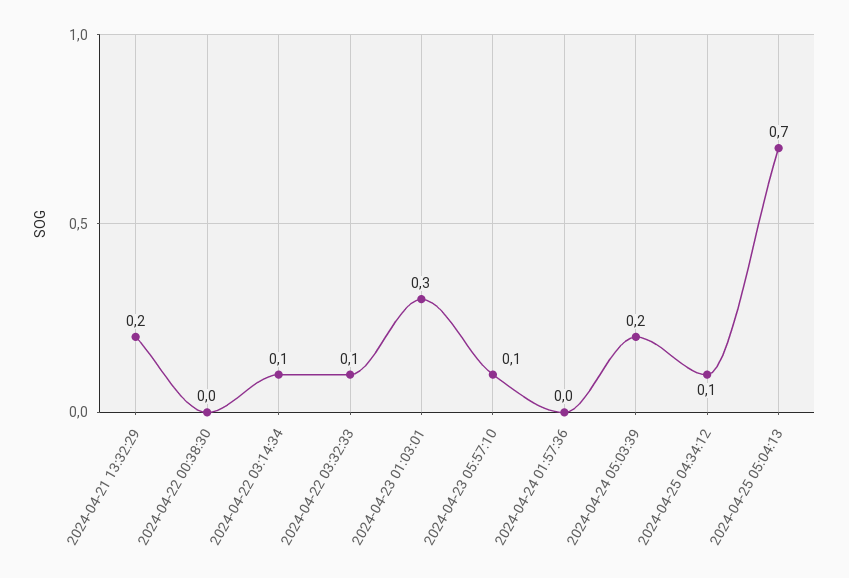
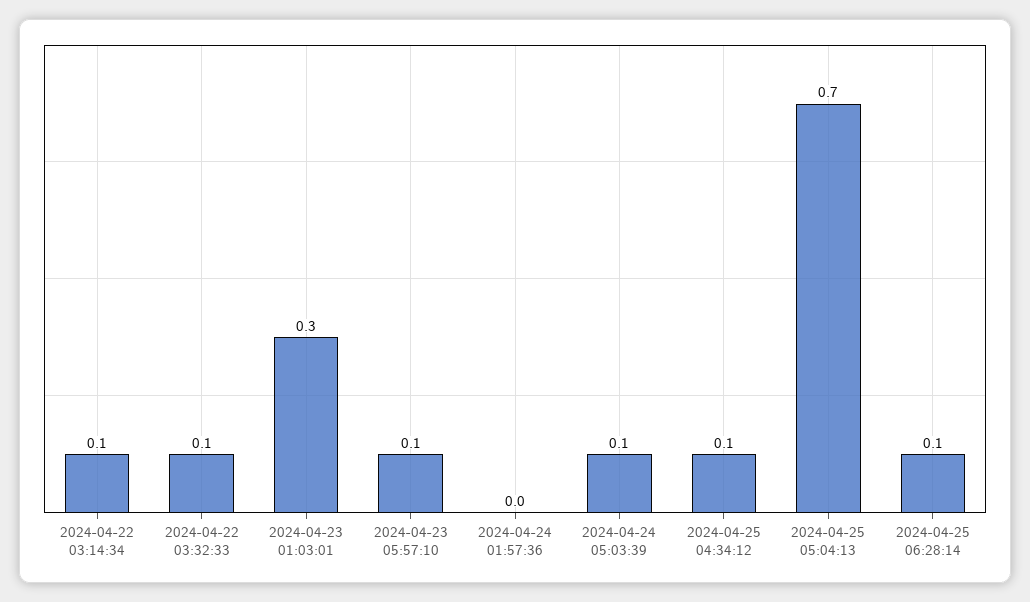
2024-04-21 13:32:29: 0.2 -> none
2024-04-22 00:38:30: 0 -> none
2024-04-24 05:03:39: 0.2 -> 0.1
2024-04-25 06:28:14: none -> 0.1

